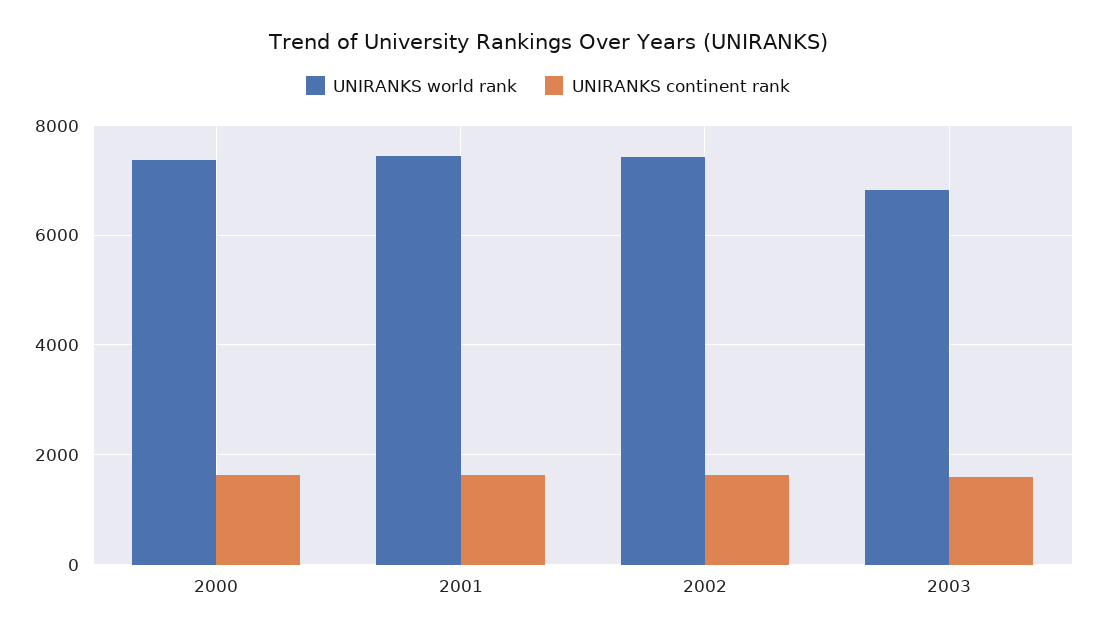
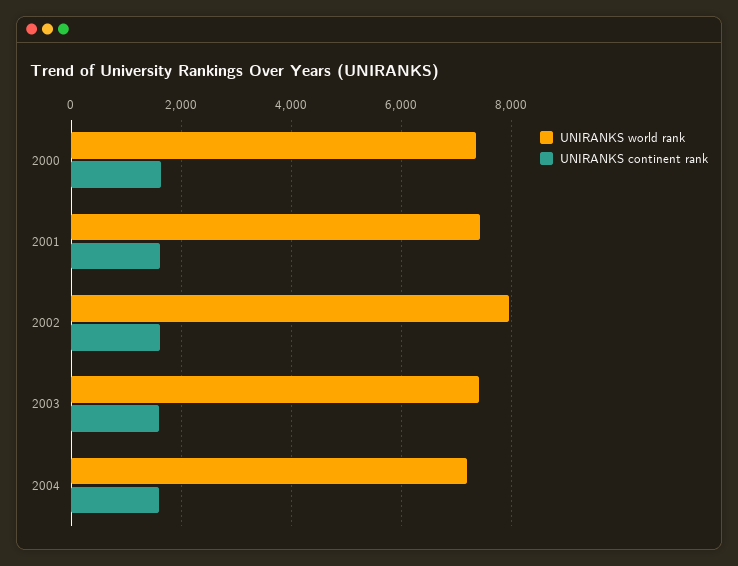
UNIRANKS world rank, 2002: 7400 -> 8000
UNIRANKS world rank, 2003: 6800 -> 7400
UNIRANKS world rank, 2004: none -> 7200
UNIRANKS continent rank, 2004: none -> 1600

